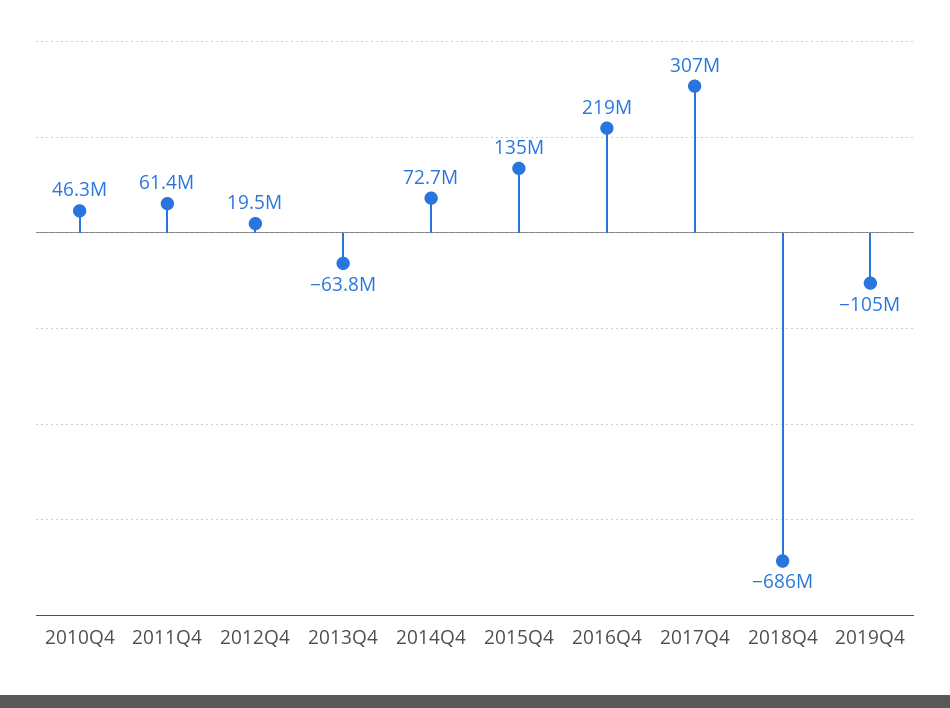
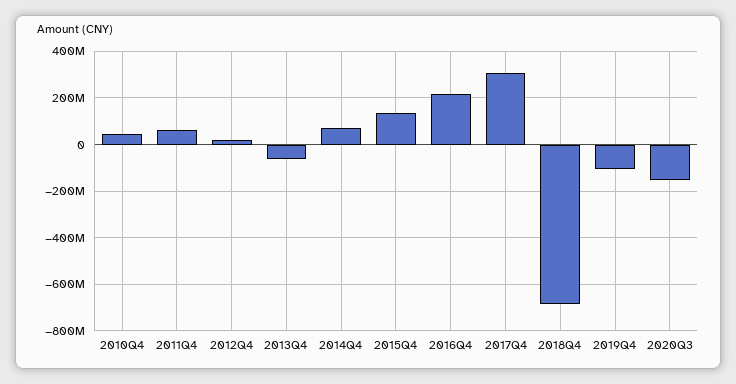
2020Q3: none -> -150000000

